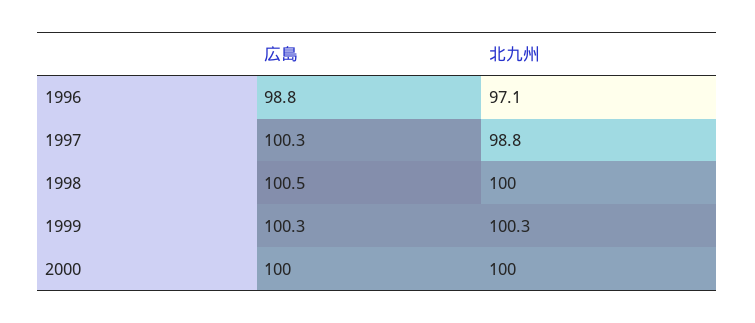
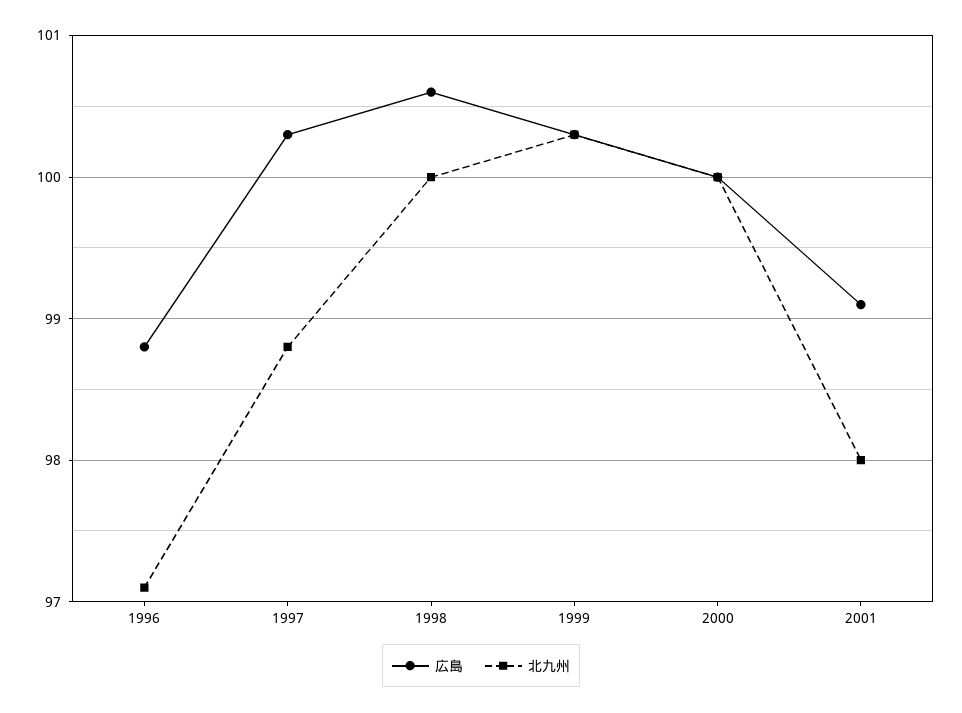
広島, 1998: 100.5 -> 100.6
広島, 2001: none -> 99.1
北九州, 2001: none -> 98

